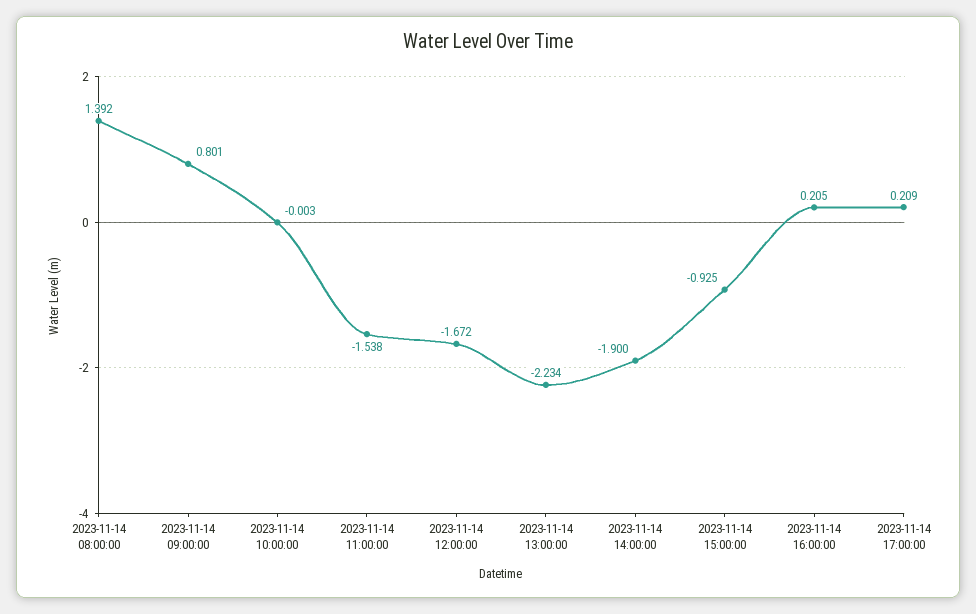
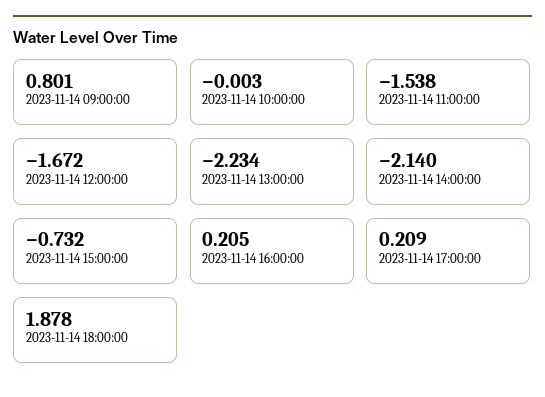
2023-11-14 08:00:00: 1.392 -> none
2023-11-14 14:00:00: -1.9 -> -2.14
2023-11-14 15:00:00: -0.925 -> -0.732
2023-11-14 18:00:00: none -> 1.878

